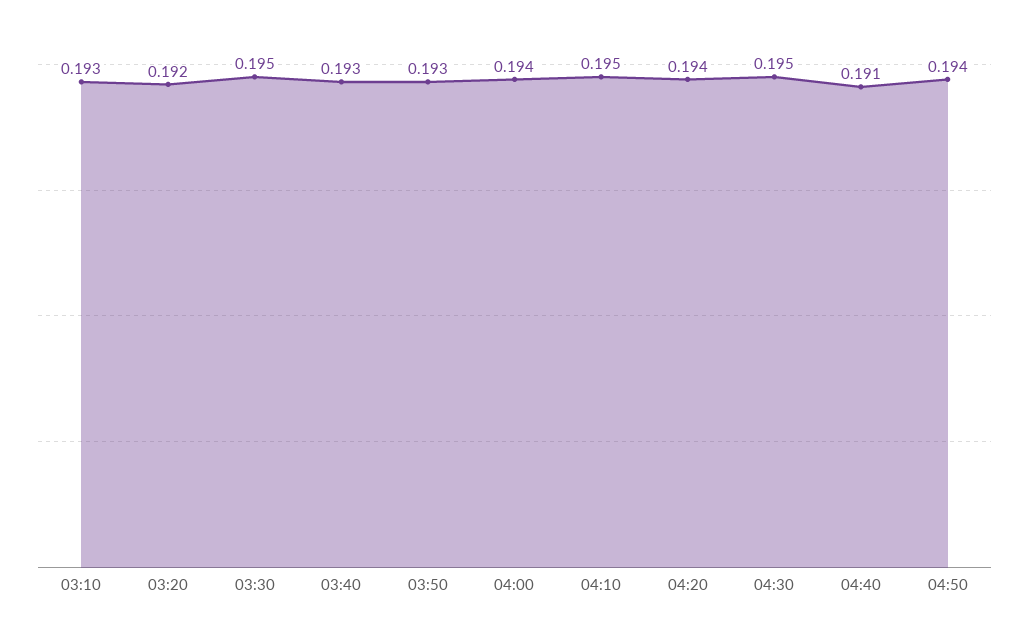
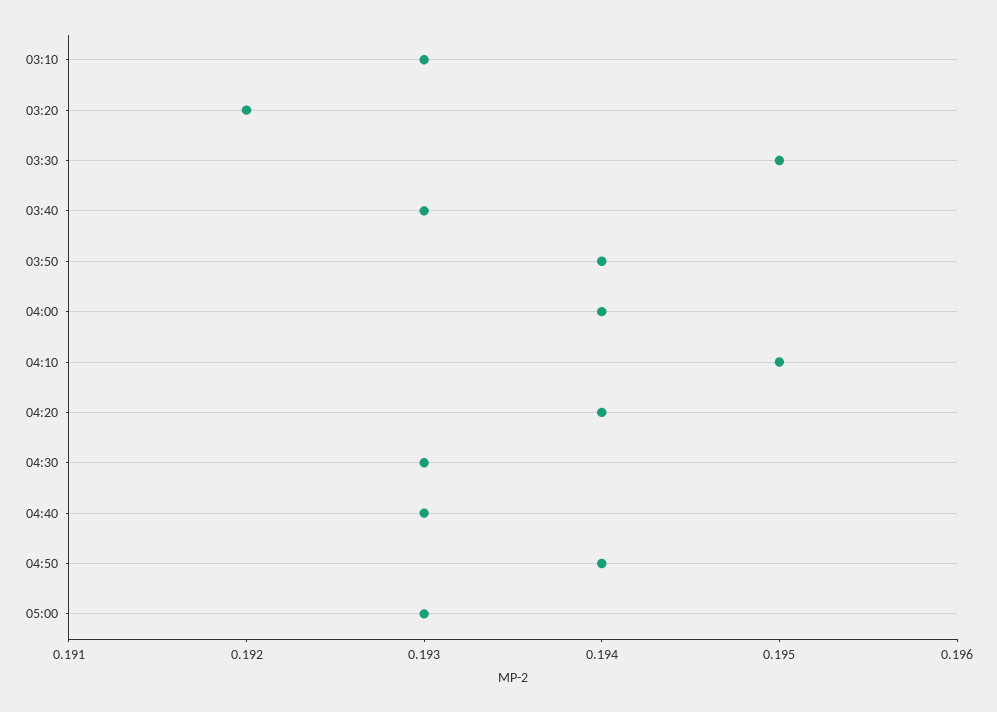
03:50: 0.193 -> 0.194
04:30: 0.195 -> 0.193
04:40: 0.191 -> 0.193
05:00: none -> 0.193

